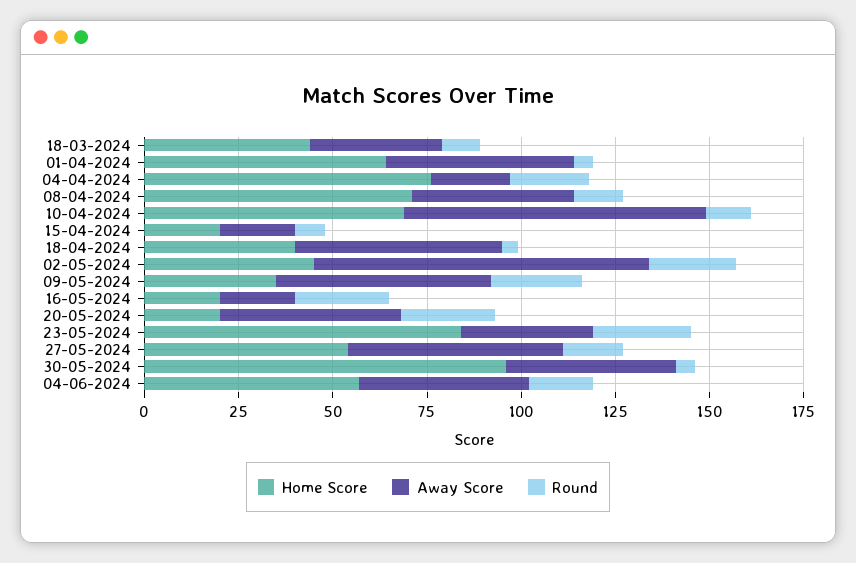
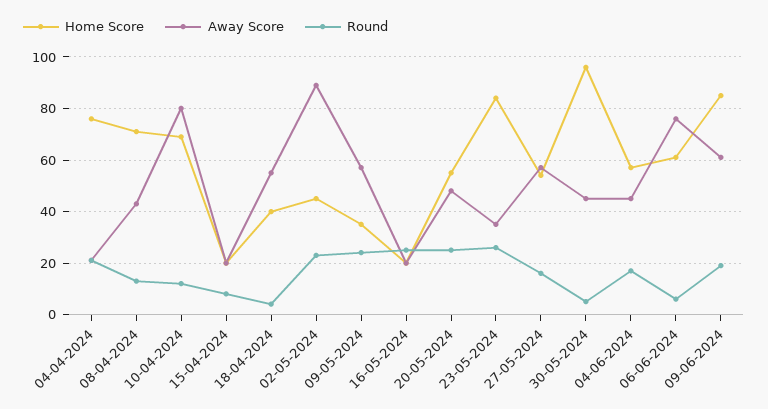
Home Score, 18-03-2024: 45 -> none
Away Score, 18-03-2024: 35 -> none
Round, 18-03-2024: 10 -> none
Home Score, 01-04-2024: 65 -> none
Away Score, 01-04-2024: 50 -> none
Round, 01-04-2024: 5 -> none
Home Score, 20-05-2024: 20 -> 55
Home Score, 06-06-2024: none -> 60
Away Score, 06-06-2024: none -> 75
Round, 06-06-2024: none -> 5
Home Score, 09-06-2024: none -> 85
Away Score, 09-06-2024: none -> 60
Round, 09-06-2024: none -> 20

